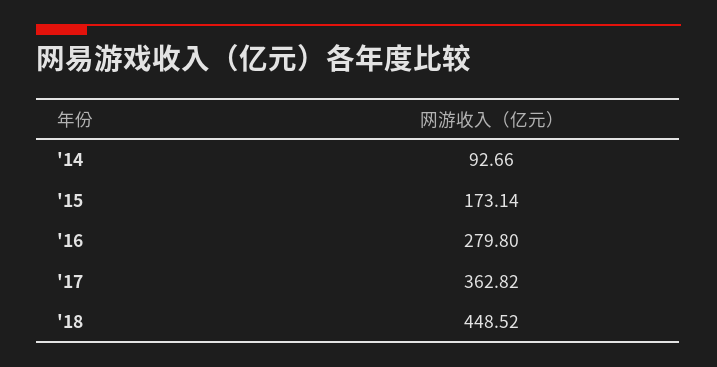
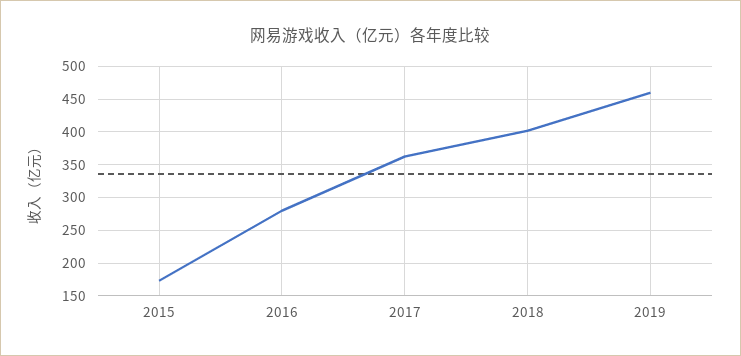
'14: 92.66 -> none
'18: 448.52 -> 400
2019: none -> 460

